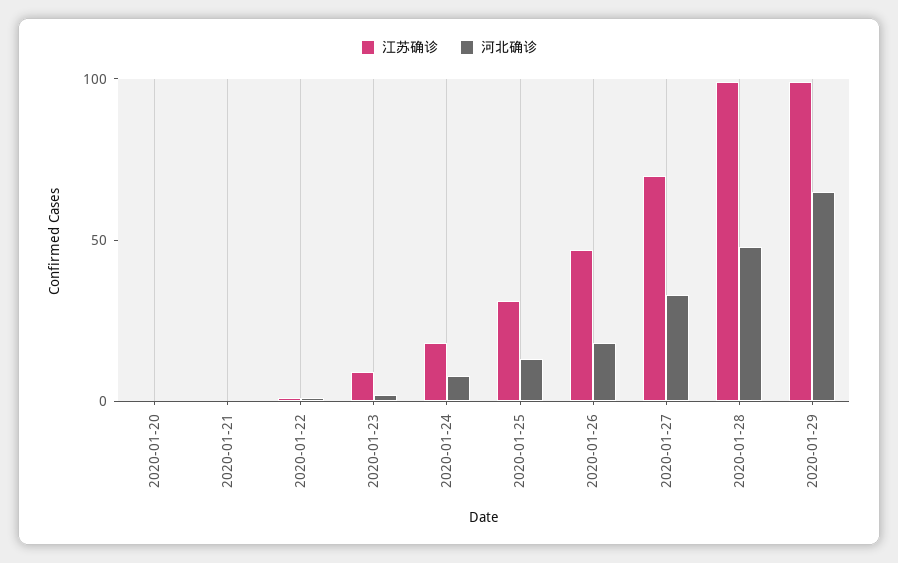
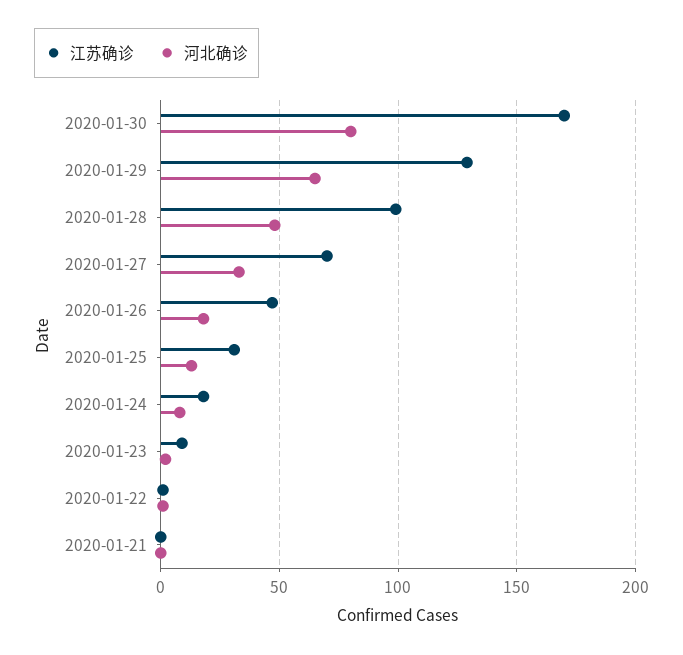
江苏确诊, 2020-01-20: 0 -> none
河北确诊, 2020-01-20: 0 -> none
江苏确诊, 2020-01-29: 100 -> 130
江苏确诊, 2020-01-30: none -> 170
河北确诊, 2020-01-30: none -> 80

